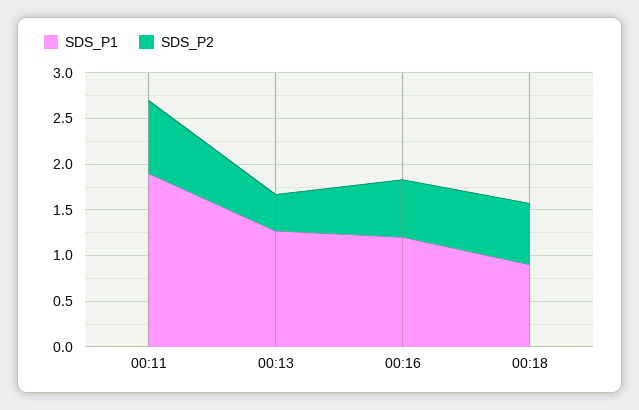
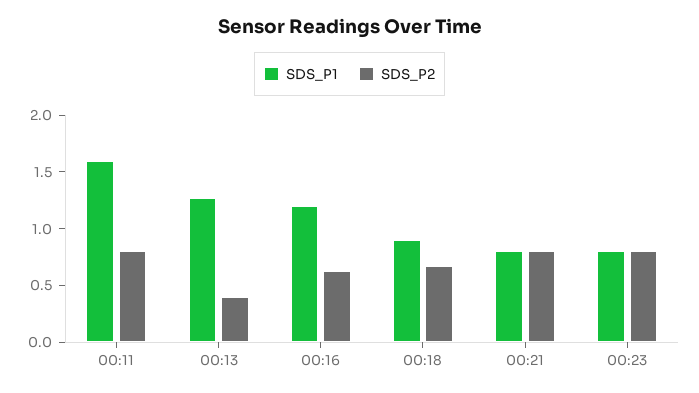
SDS_P1, 00:11: 1.9 -> 1.6
SDS_P1, 00:21: none -> 0.8
SDS_P2, 00:21: none -> 0.8
SDS_P1, 00:23: none -> 0.8
SDS_P2, 00:23: none -> 0.8

